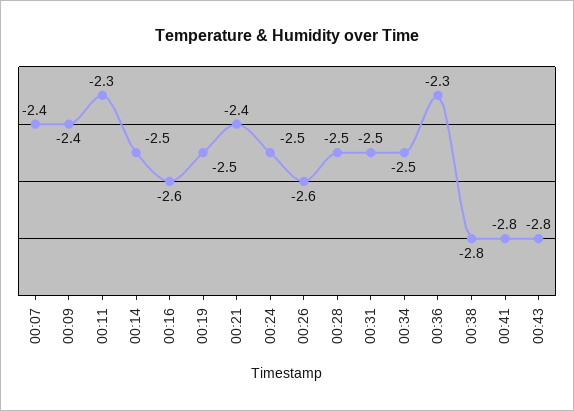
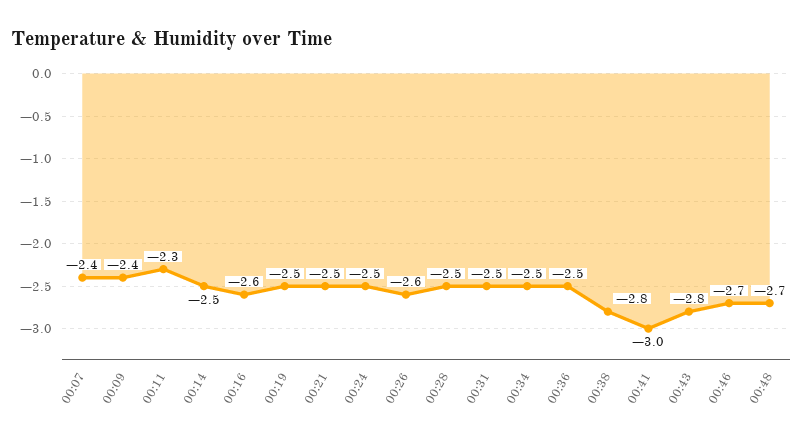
00:21: -2.4 -> -2.5
00:36: -2.3 -> -2.5
00:41: -2.8 -> -3
00:46: none -> -2.7
00:48: none -> -2.7

